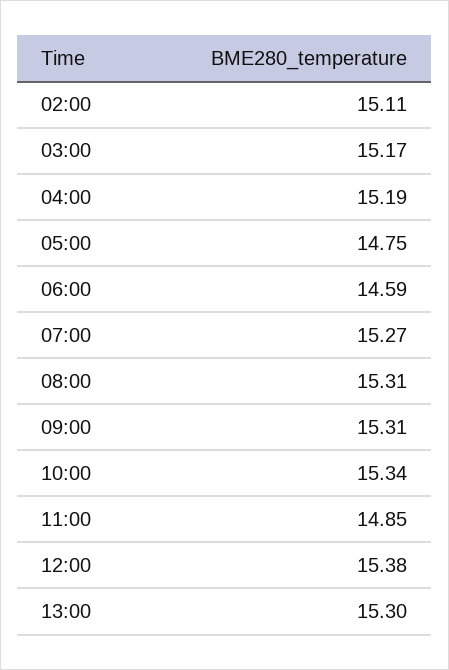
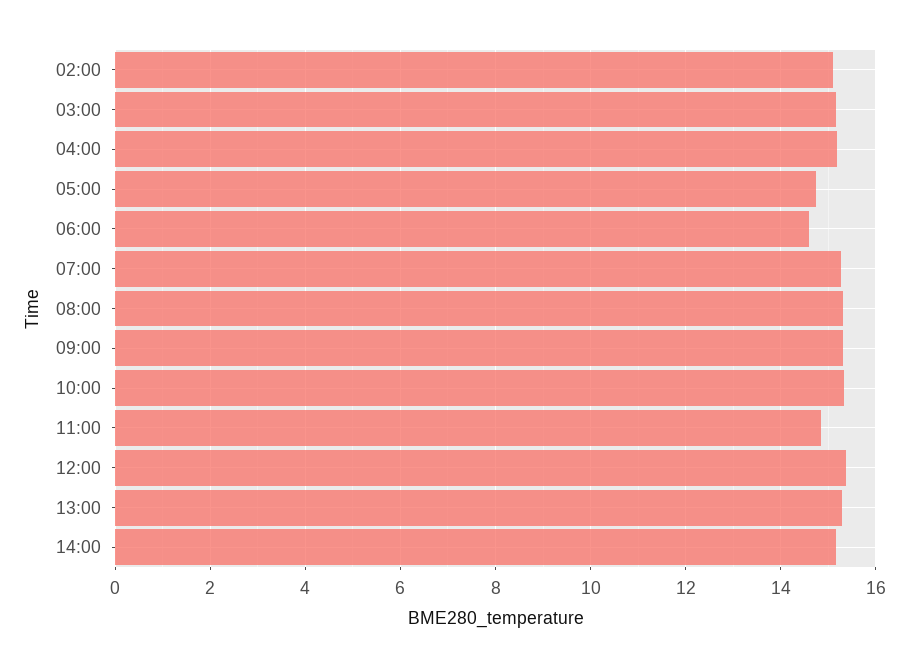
14:00: none -> 15.2

